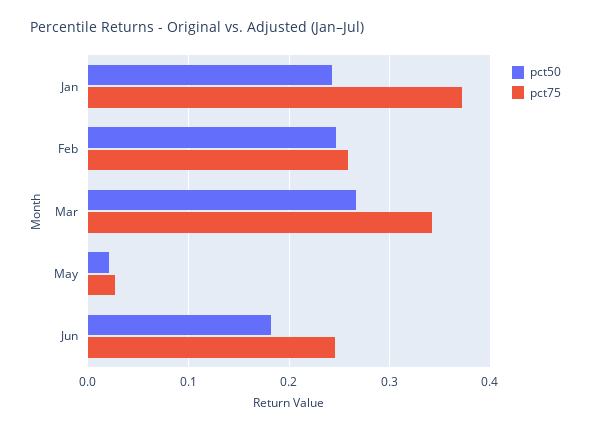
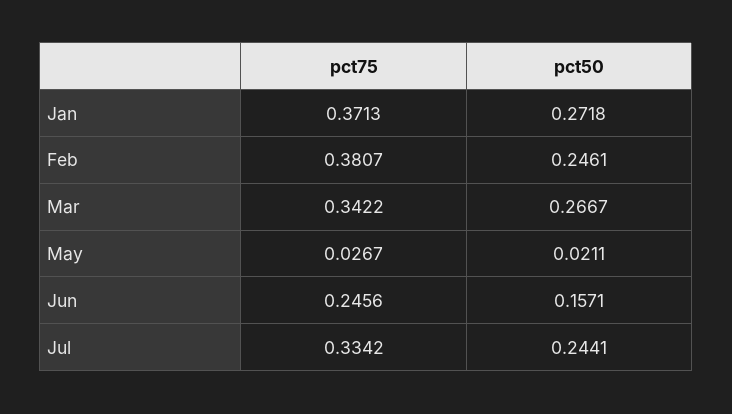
pct50, Jan: 0.24 -> 0.2718
pct75, Feb: 0.26 -> 0.3807
pct50, Jun: 0.18 -> 0.1571
pct75, Jul: none -> 0.3342
pct50, Jul: none -> 0.2441

